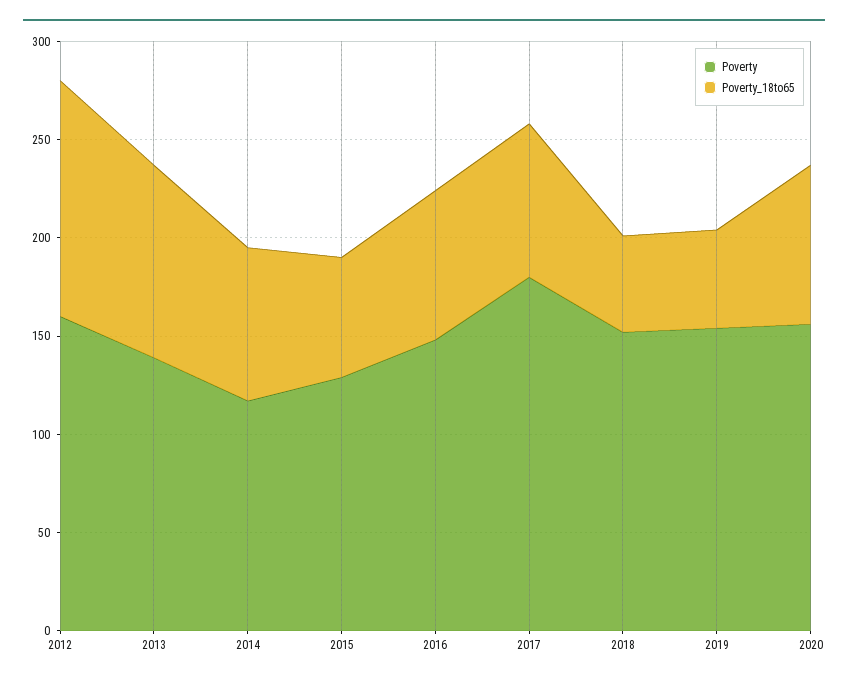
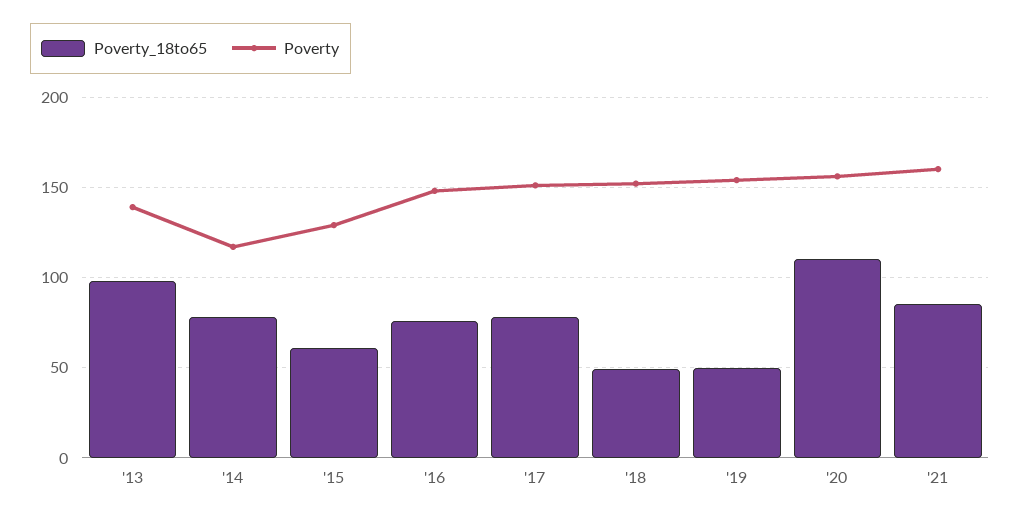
Poverty, 2012: 160 -> none
Poverty_18to65, 2012: 120 -> none
Poverty, 2017: 180 -> 150
Poverty_18to65, 2020: 80 -> 110
Poverty_18to65, '21: none -> 85
Poverty, '21: none -> 160

